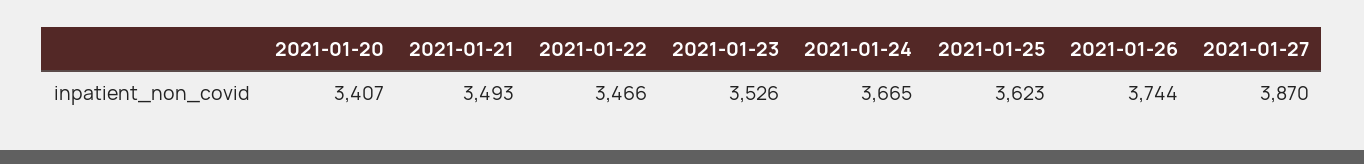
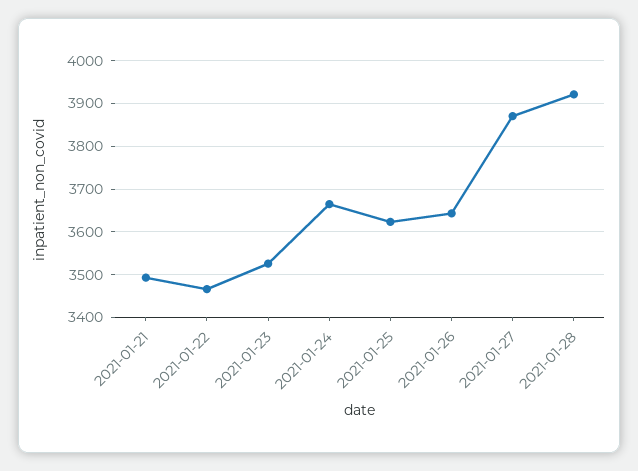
2021-01-20: 3407 -> none
2021-01-26: 3744 -> 3640
2021-01-28: none -> 3920

